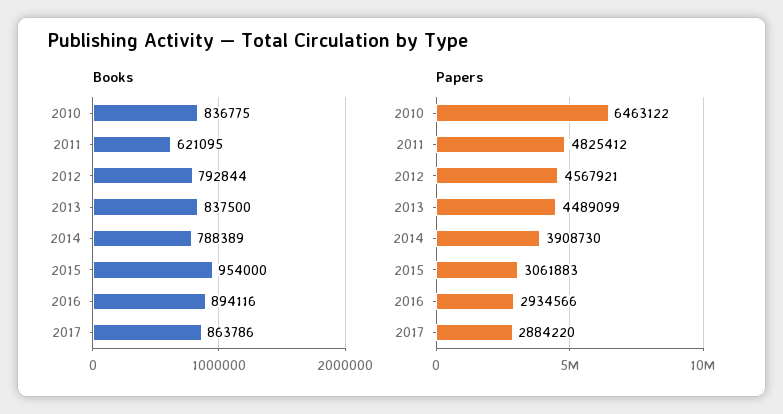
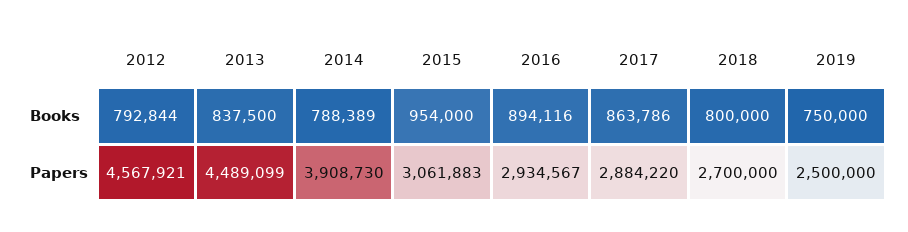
Books, 2010: 836775 -> none
Books, 2011: 621095 -> none
Papers, 2010: 6463122 -> none
Papers, 2011: 4825412 -> none
Papers, 2016: 2934566 -> 2934567
Books, 2018: none -> 800000
Books, 2019: none -> 750000
Papers, 2018: none -> 2700000
Papers, 2019: none -> 2500000

